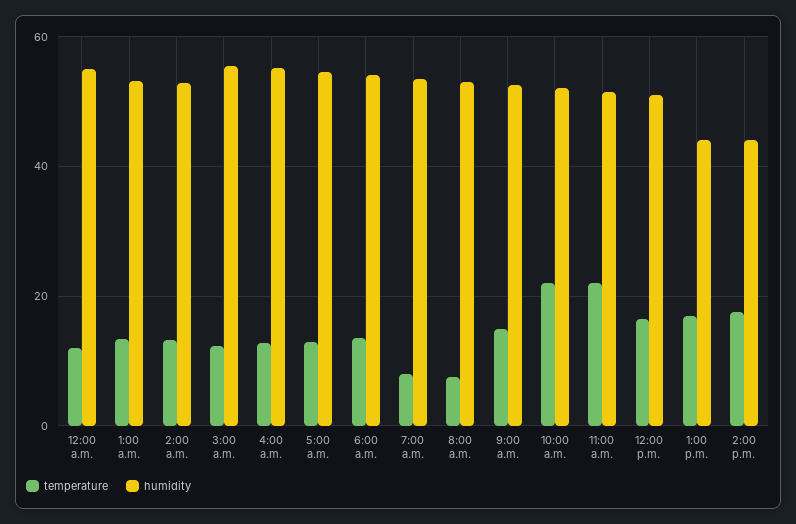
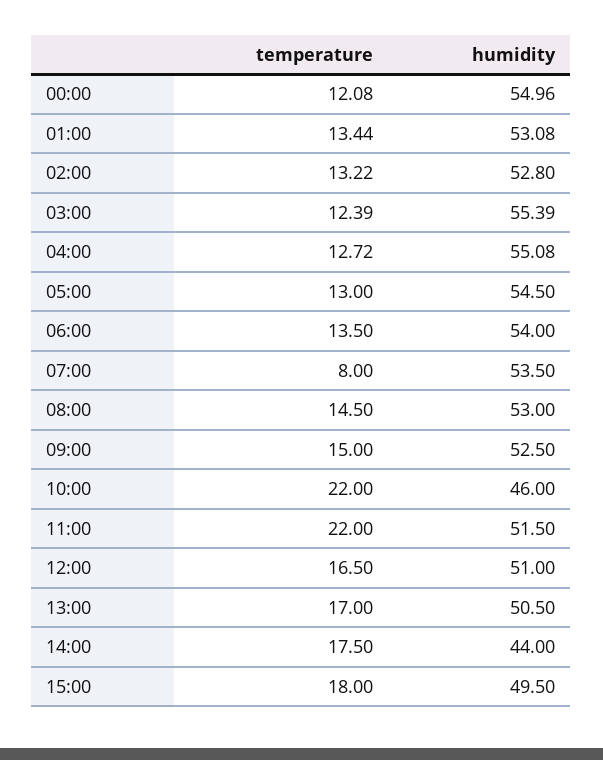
temperature, 8:00 a.m.: 8 -> 14.5
humidity, 10:00 a.m.: 52 -> 46
humidity, 1:00 p.m.: 44 -> 50.5
temperature, 15:00: none -> 18
humidity, 15:00: none -> 49.5

